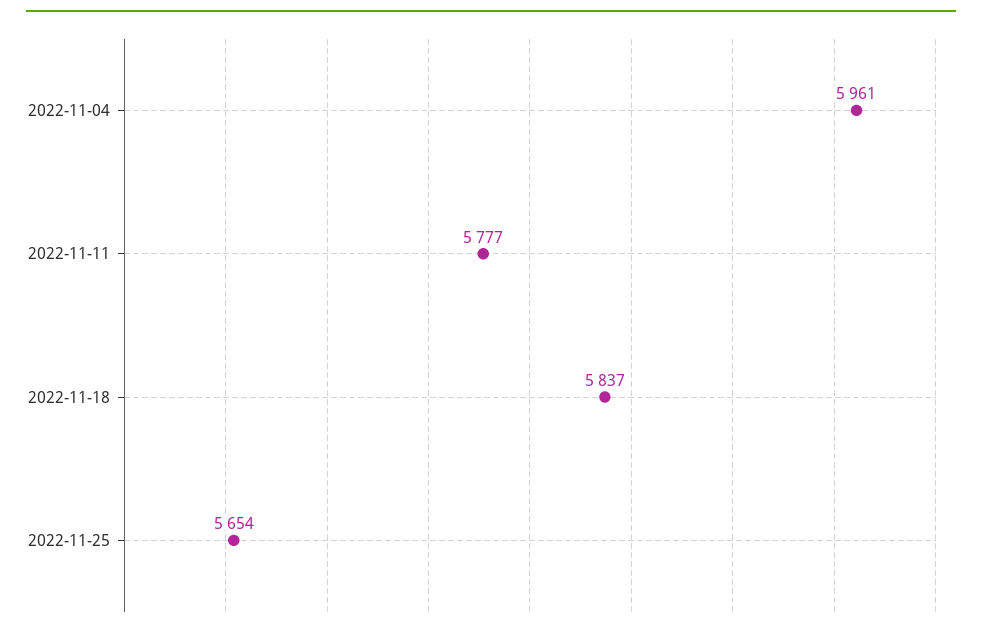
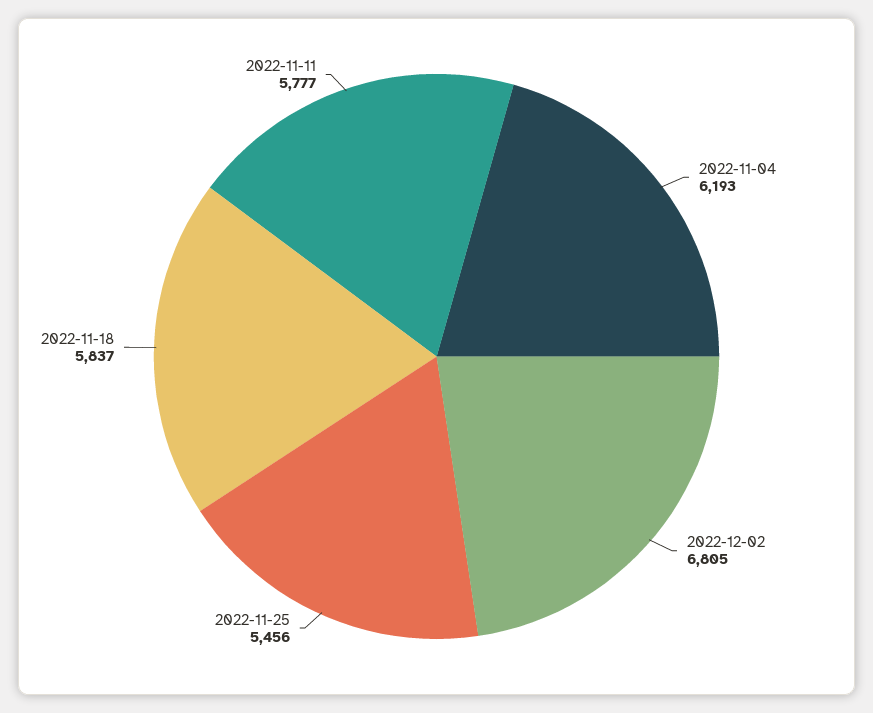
2022-11-04: 5961 -> 6193
2022-11-25: 5654 -> 5456
2022-12-02: none -> 6805

